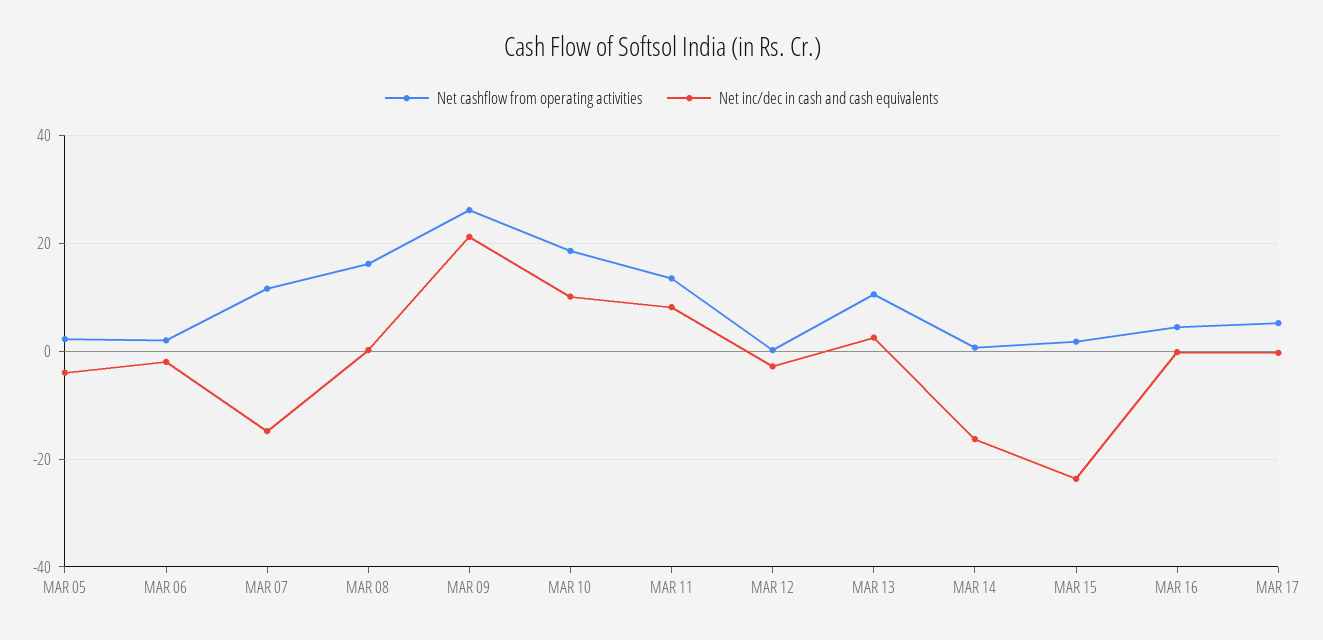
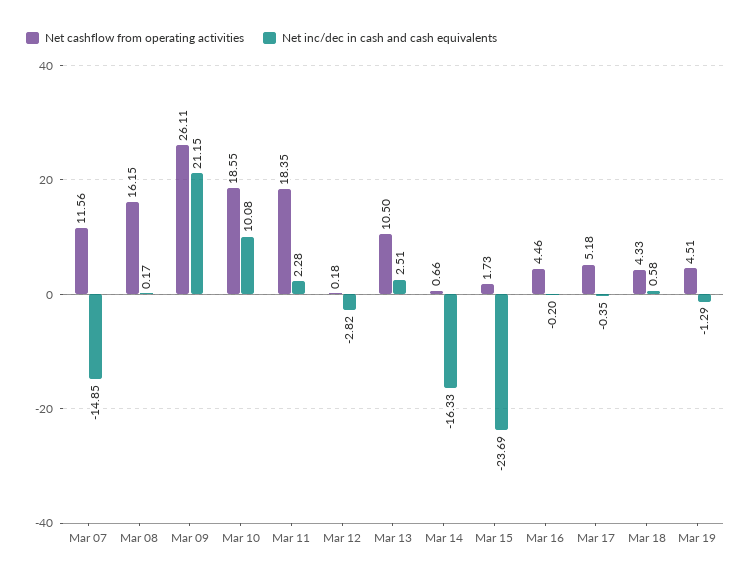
Net cashflow from operating activities, MAR 05: 2 -> none
Net inc/dec in cash and cash equivalents, MAR 05: -4 -> none
Net cashflow from operating activities, MAR 06: 2 -> none
Net inc/dec in cash and cash equivalents, MAR 06: -2 -> none
Net cashflow from operating activities, MAR 11: 14 -> 18.35
Net inc/dec in cash and cash equivalents, MAR 11: 8 -> 2.28
Net cashflow from operating activities, Mar 18: none -> 4.33
Net inc/dec in cash and cash equivalents, Mar 18: none -> 0.58
Net cashflow from operating activities, Mar 19: none -> 4.51
Net inc/dec in cash and cash equivalents, Mar 19: none -> -1.29

